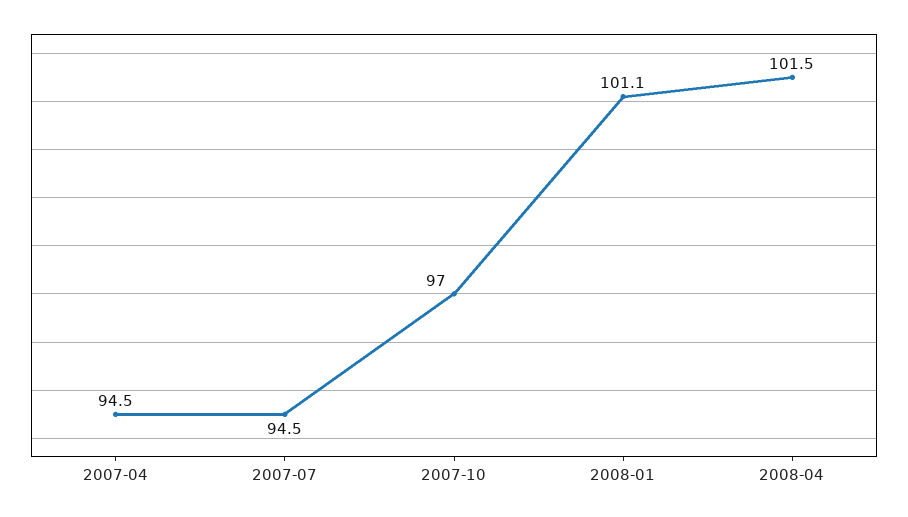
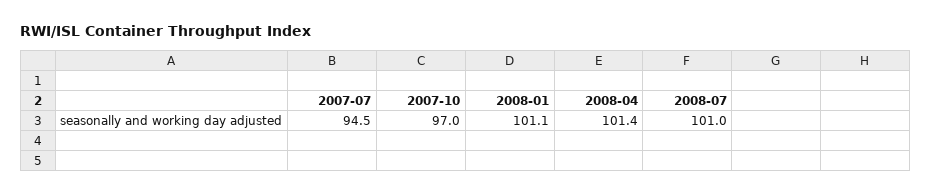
2007-04: 94.5 -> none
2008-04: 101.5 -> 101.4
2008-07: none -> 101

